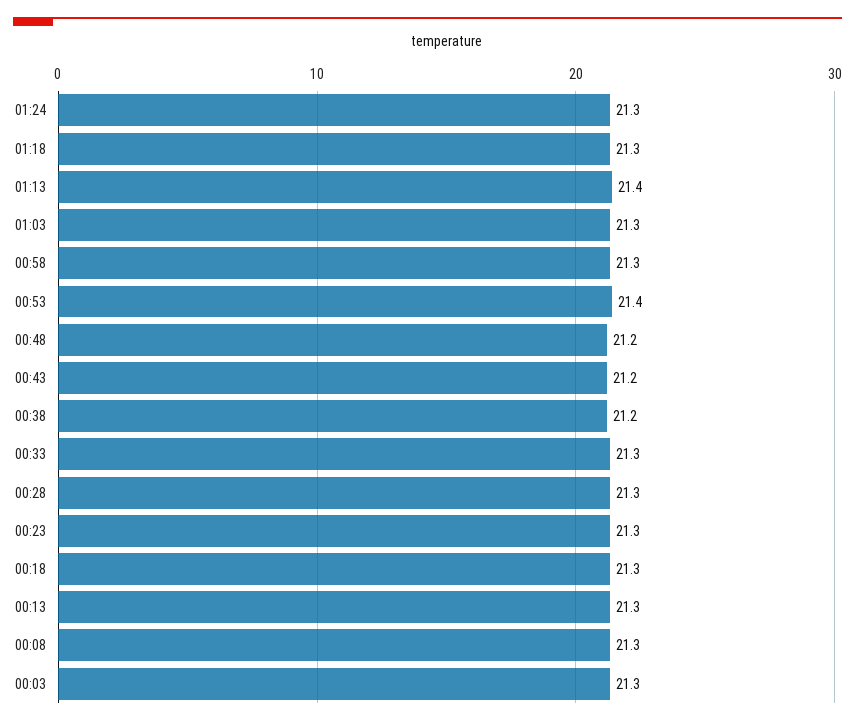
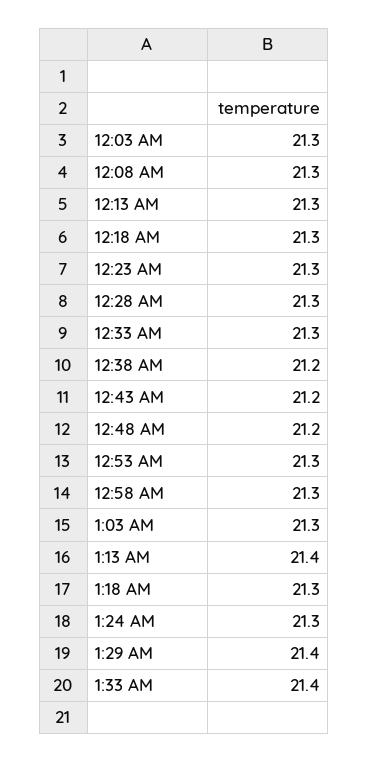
00:53: 21.4 -> 21.3
1:29 AM: none -> 21.4
1:33 AM: none -> 21.4

